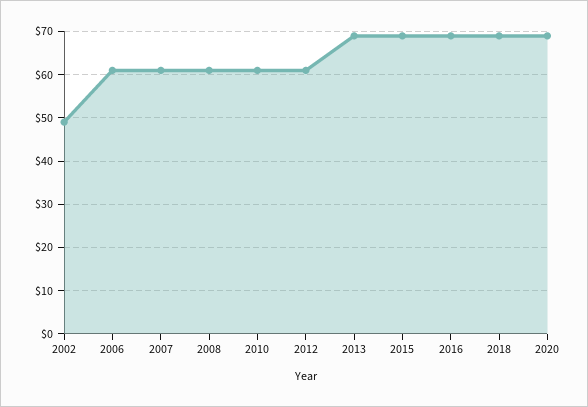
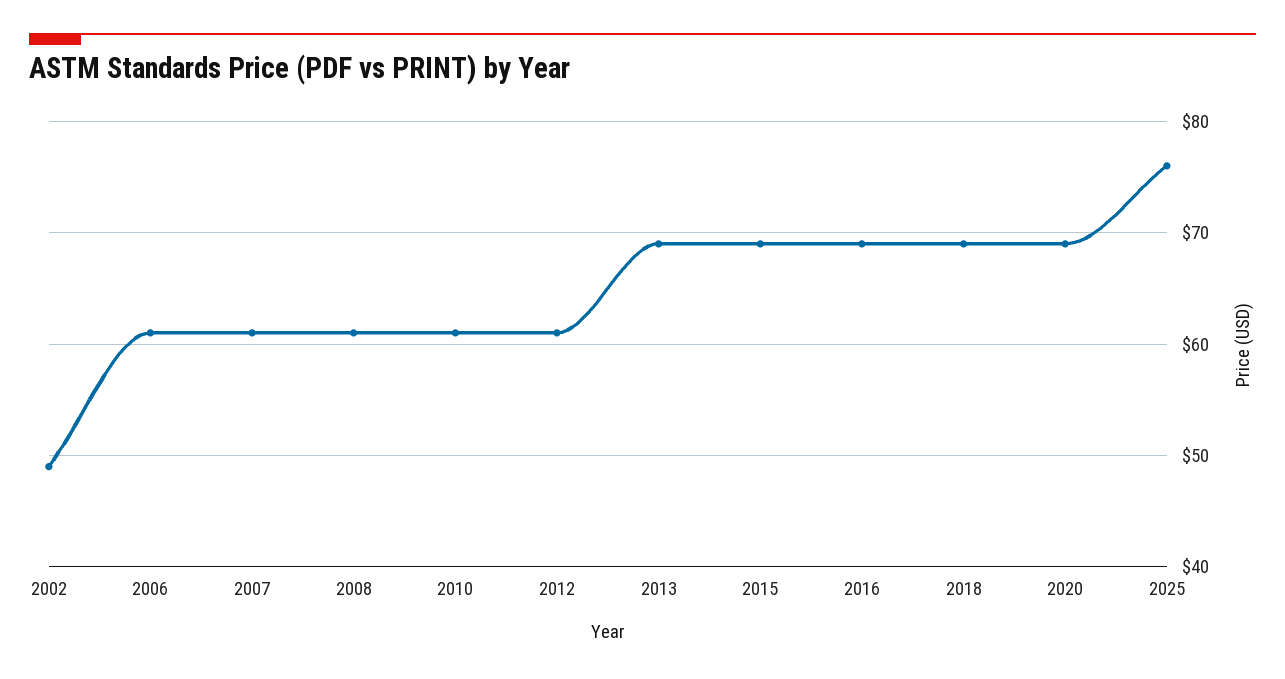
2025: none -> 76

